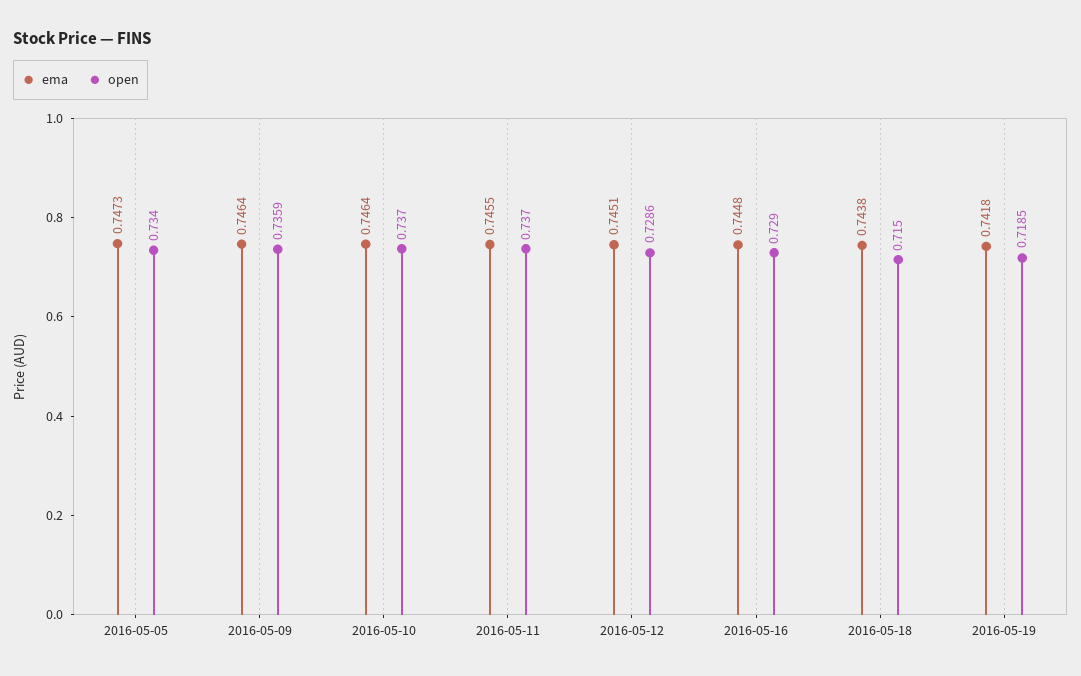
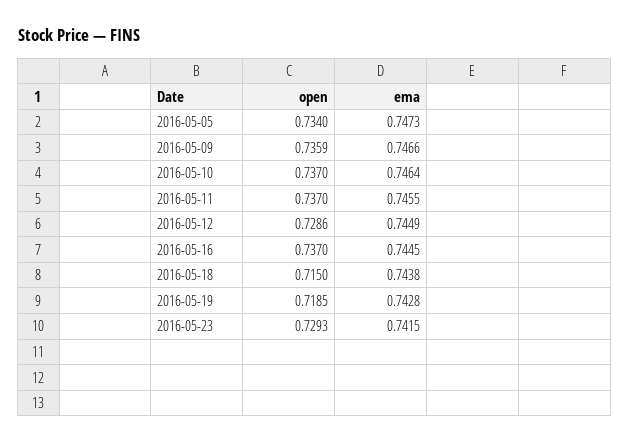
ema, 2016-05-09: 0.7464 -> 0.7466
ema, 2016-05-12: 0.7451 -> 0.7449
ema, 2016-05-16: 0.7448 -> 0.7445
open, 2016-05-16: 0.729 -> 0.737
ema, 2016-05-19: 0.7418 -> 0.7428
open, 2016-05-23: none -> 0.7293
ema, 2016-05-23: none -> 0.7415

